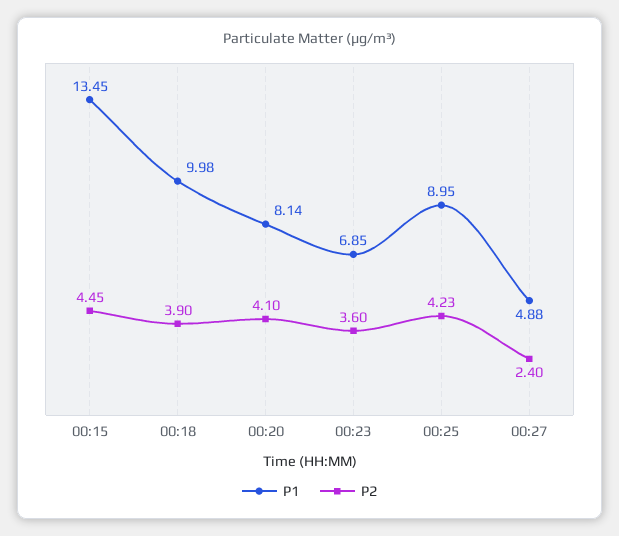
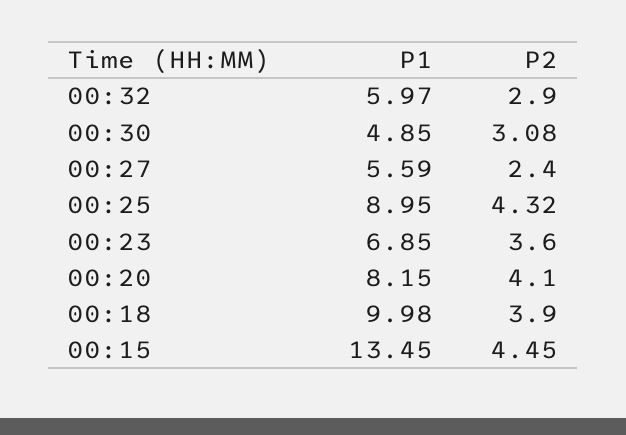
P1, 00:20: 8.14 -> 8.15
P2, 00:25: 4.23 -> 4.32
P1, 00:27: 4.88 -> 5.59
P1, 00:32: none -> 5.97
P2, 00:32: none -> 2.9
P1, 00:30: none -> 4.85
P2, 00:30: none -> 3.08

